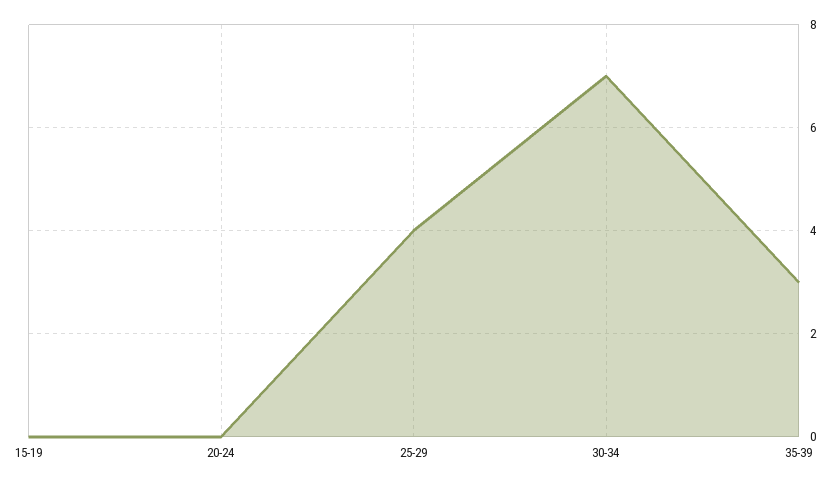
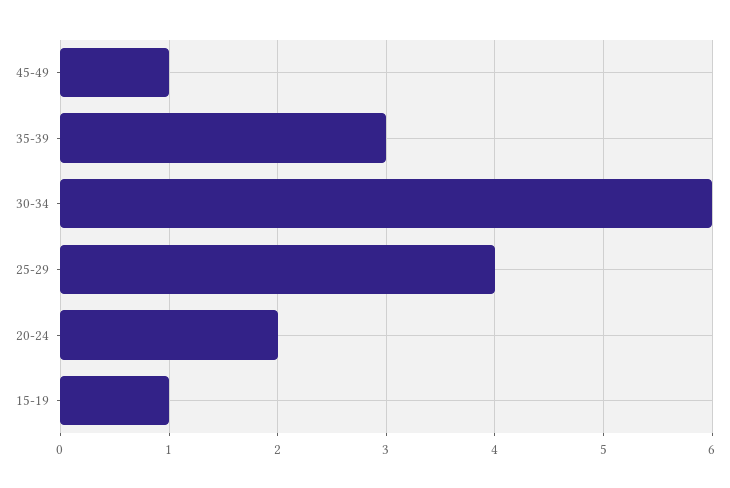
15-19: 0 -> 1
20-24: 0 -> 2
30-34: 7 -> 6
45-49: none -> 1

